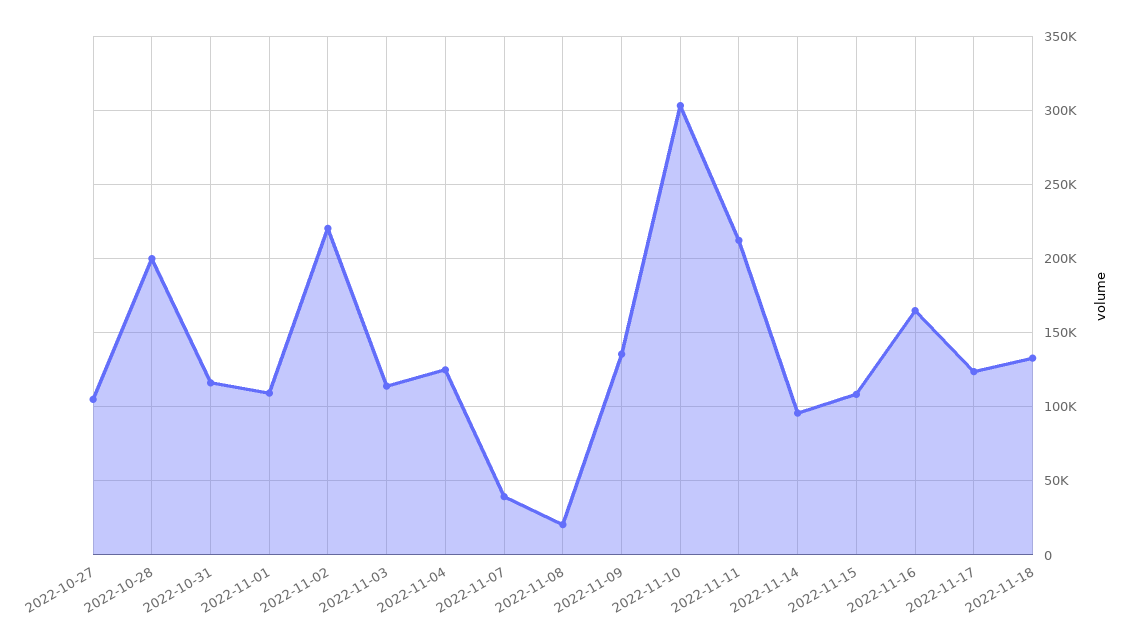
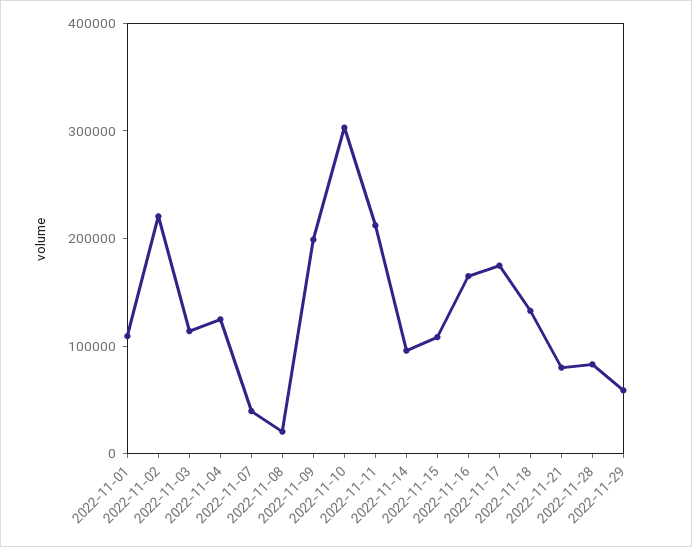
2022-10-27: 105000 -> none
2022-10-28: 200000 -> none
2022-10-31: 115000 -> none
2022-11-09: 135000 -> 200000
2022-11-17: 125000 -> 180000
2022-11-21: none -> 80000
2022-11-28: none -> 80000
2022-11-29: none -> 60000

